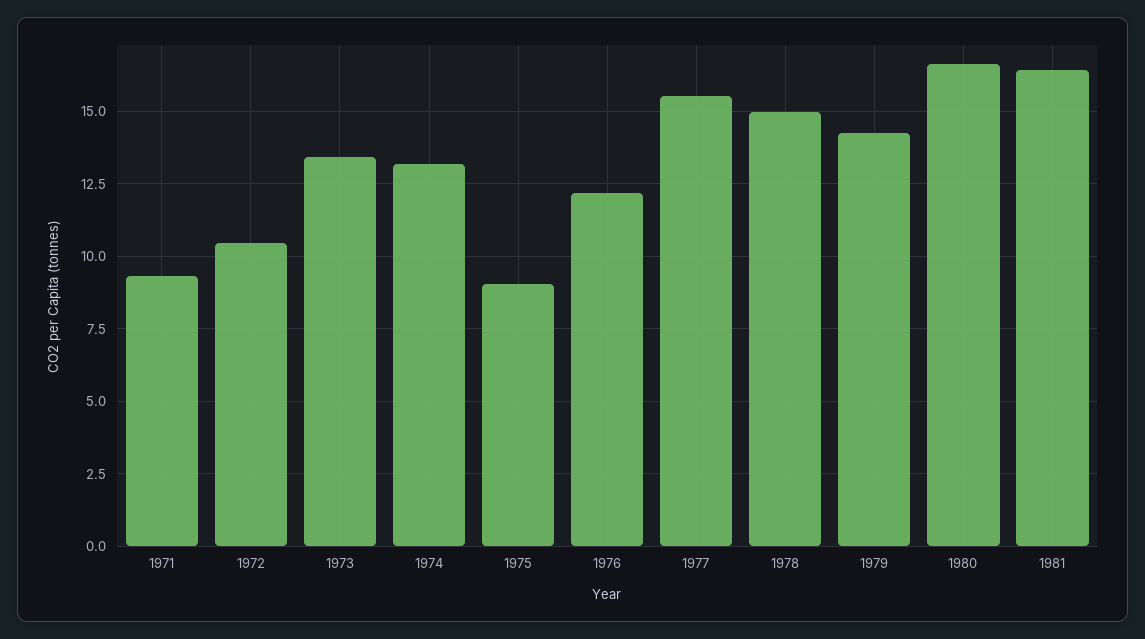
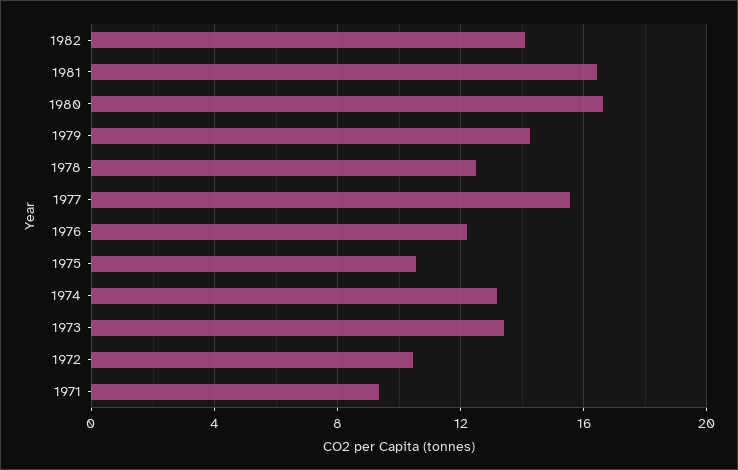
1975: 9 -> 10.5
1978: 15 -> 12.5
1982: none -> 14

